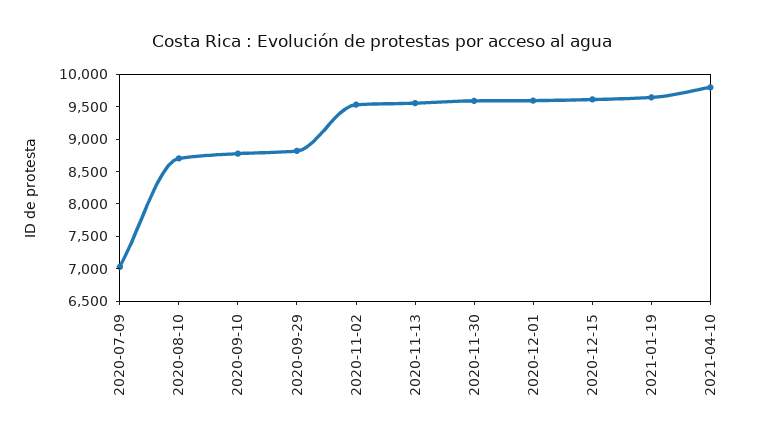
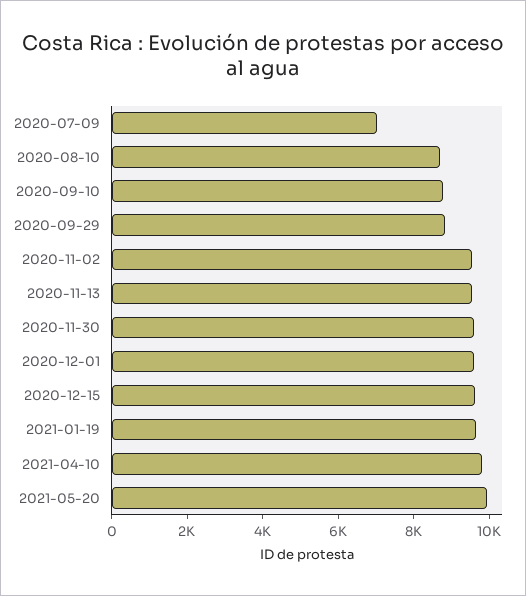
2021-05-20: none -> 10000

